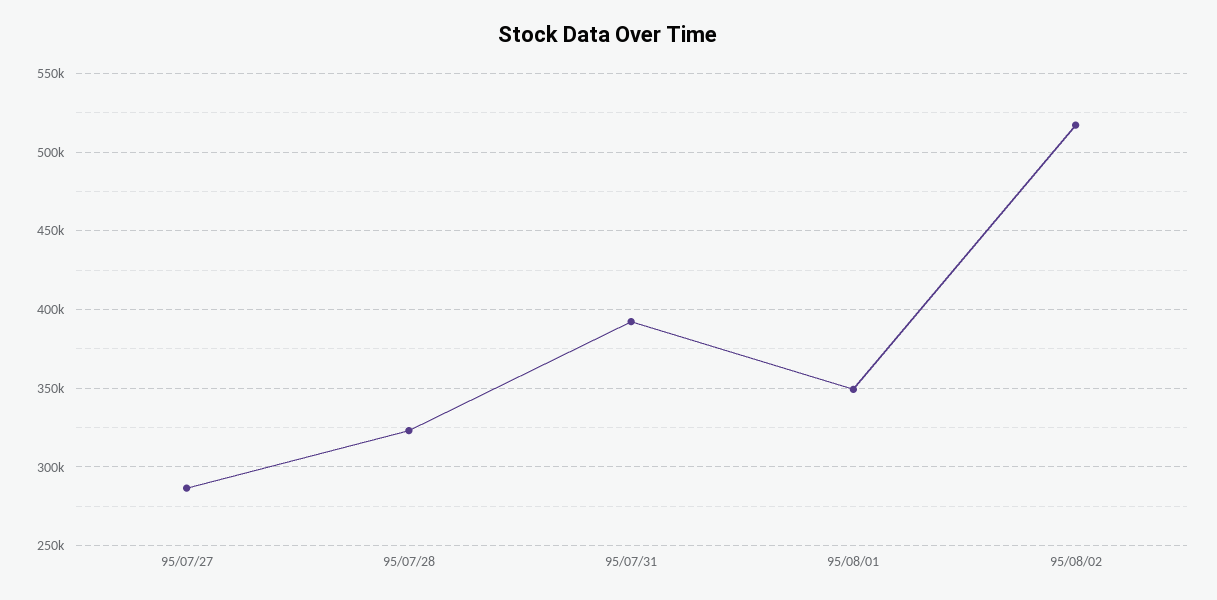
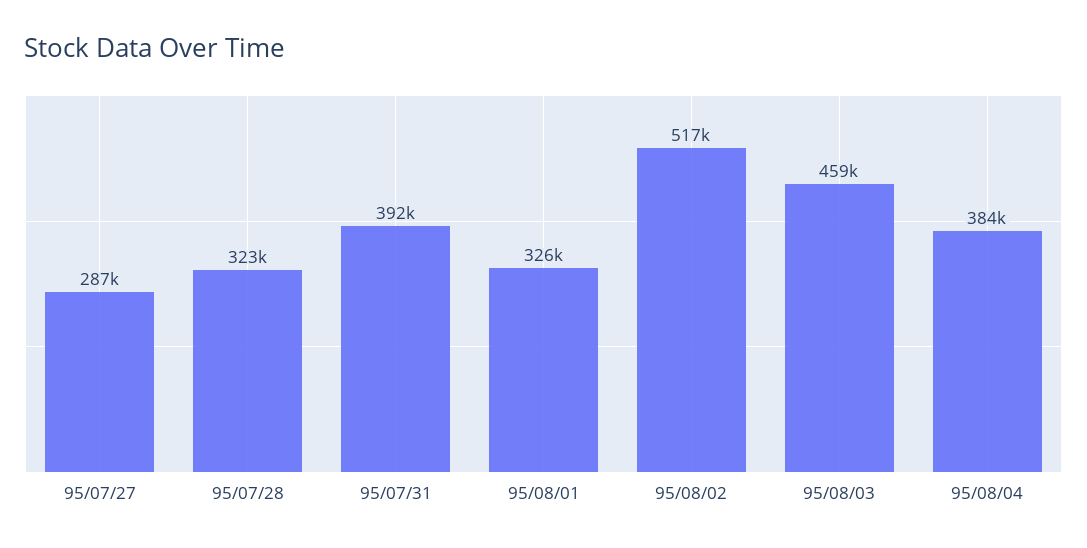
95/08/01: 350000 -> 326000
95/08/03: none -> 459000
95/08/04: none -> 384000

